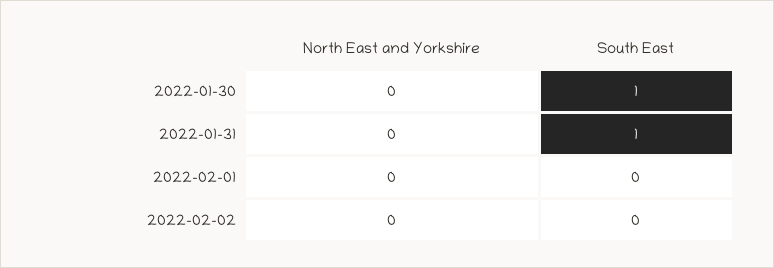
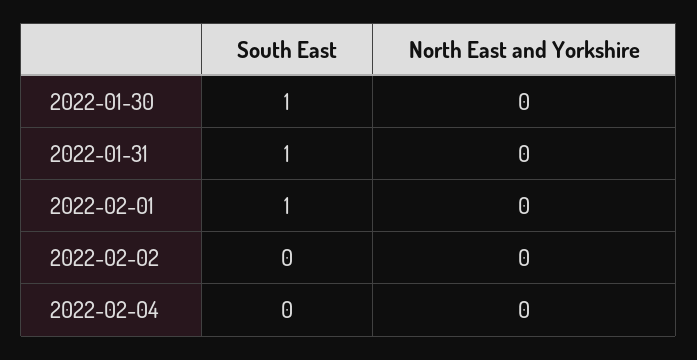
South East, 2022-02-01: 0 -> 1
South East, 2022-02-04: none -> 0
North East and Yorkshire, 2022-02-04: none -> 0

